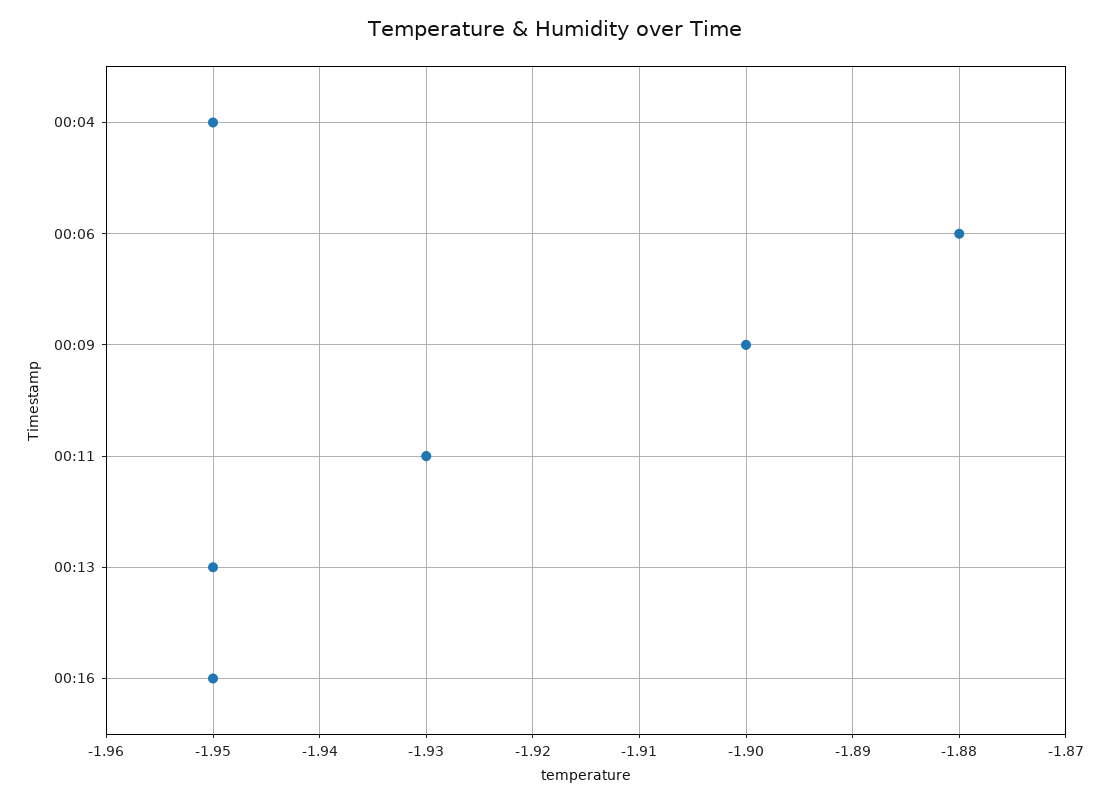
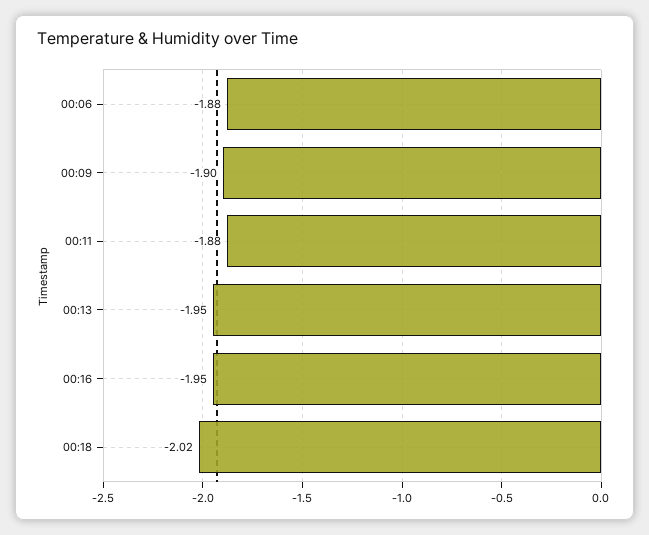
00:04: -1.95 -> none
00:11: -1.93 -> -1.88
00:18: none -> -2.02

